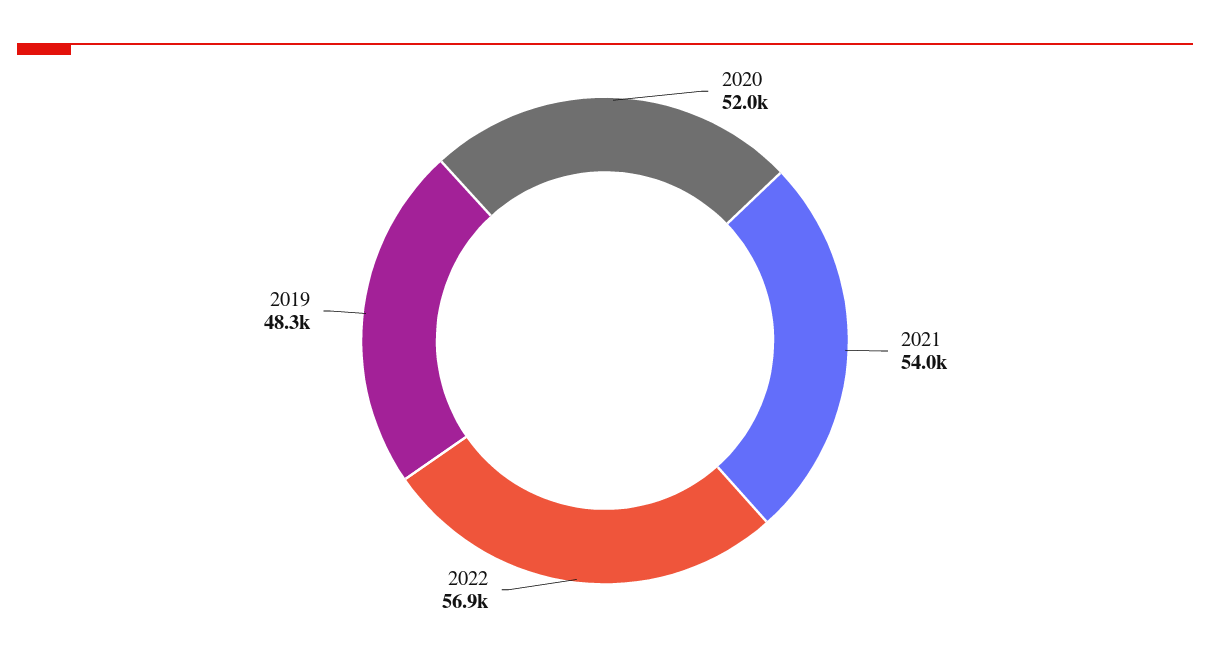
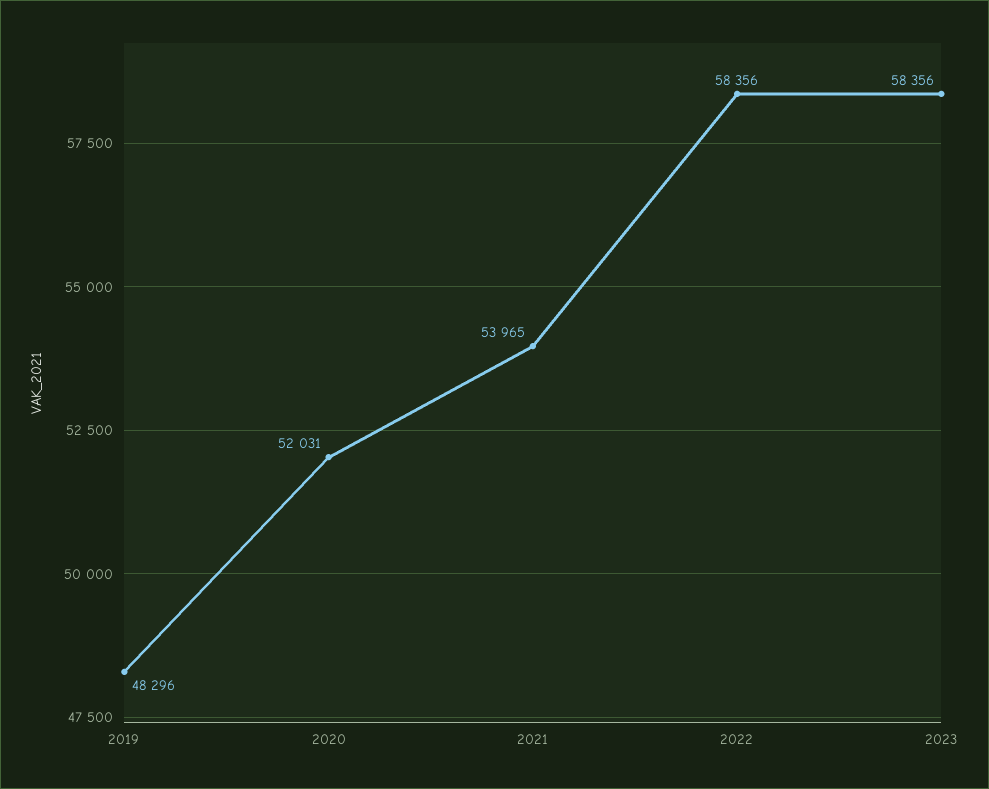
2022: 56900 -> 58356
2023: none -> 58356

